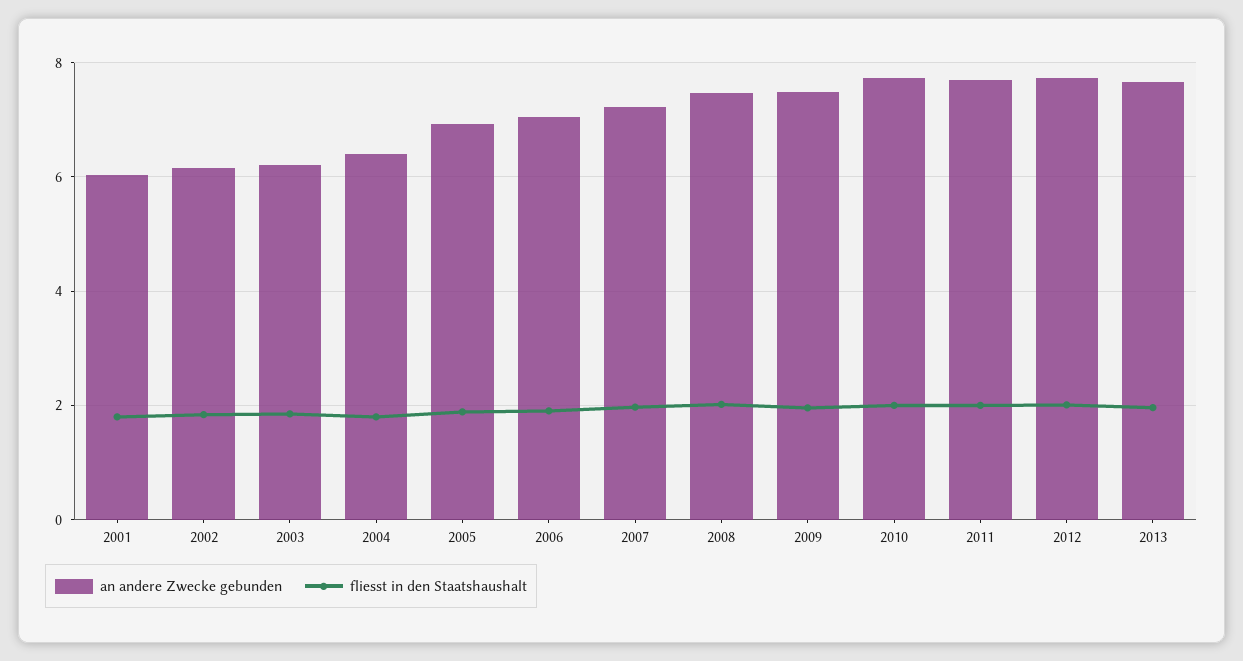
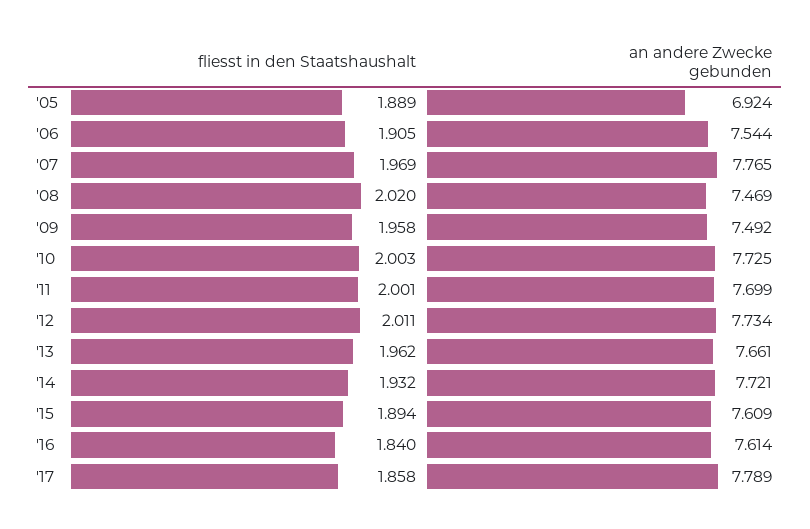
an andere Zwecke gebunden, 2001: 6 -> none
fliesst in den Staatshaushalt, 2001: 1.8 -> none
an andere Zwecke gebunden, 2002: 6.2 -> none
fliesst in den Staatshaushalt, 2002: 1.8 -> none
an andere Zwecke gebunden, 2003: 6.2 -> none
fliesst in den Staatshaushalt, 2003: 1.8 -> none
an andere Zwecke gebunden, 2004: 6.4 -> none
fliesst in den Staatshaushalt, 2004: 1.8 -> none
an andere Zwecke gebunden, 2006: 7 -> 7.544
an andere Zwecke gebunden, 2007: 7.2 -> 7.765
fliesst in den Staatshaushalt, '14: none -> 1.932
an andere Zwecke gebunden, '14: none -> 7.721
fliesst in den Staatshaushalt, '15: none -> 1.894
an andere Zwecke gebunden, '15: none -> 7.609
fliesst in den Staatshaushalt, '16: none -> 1.84
an andere Zwecke gebunden, '16: none -> 7.614
fliesst in den Staatshaushalt, '17: none -> 1.858
an andere Zwecke gebunden, '17: none -> 7.789

